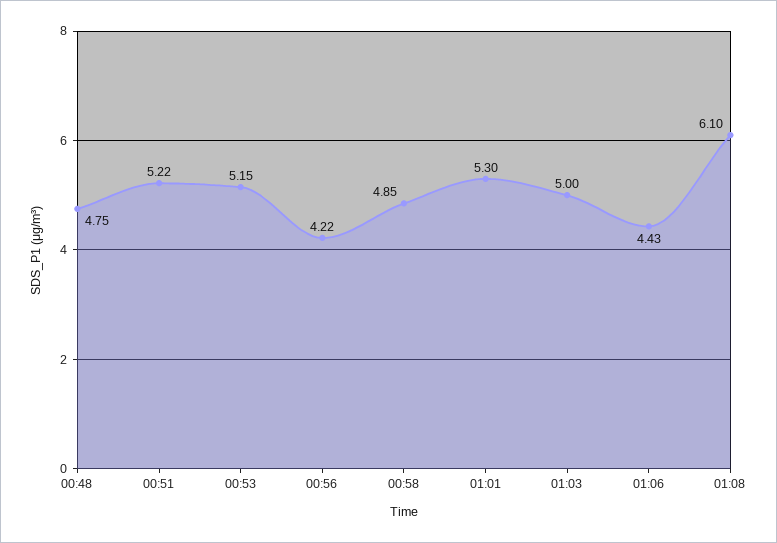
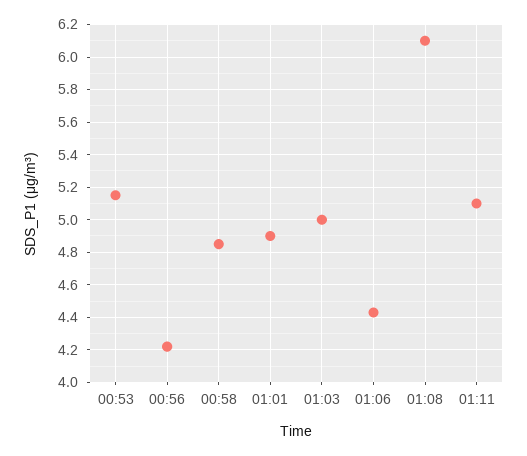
00:48: 4.75 -> none
00:51: 5.22 -> none
01:01: 5.3 -> 4.9
01:11: none -> 5.1

